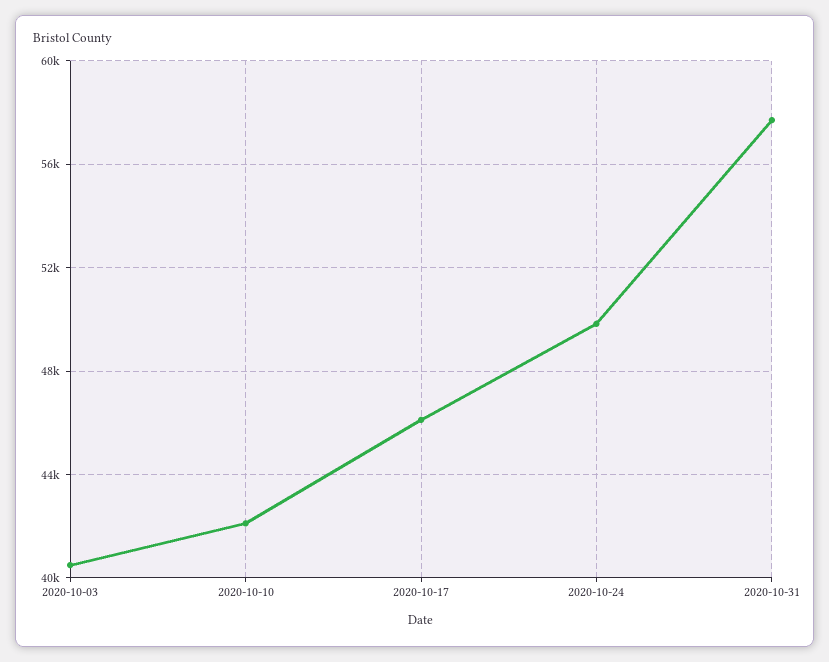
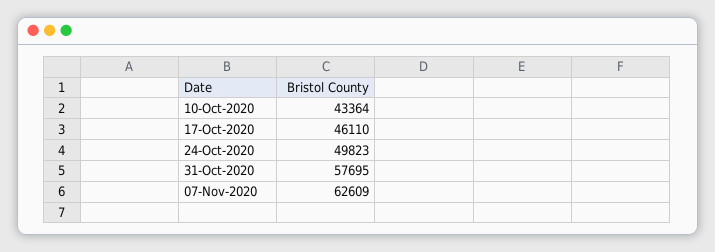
2020-10-03: 40500 -> none
2020-10-10: 42000 -> 43364
07-Nov-2020: none -> 62609

